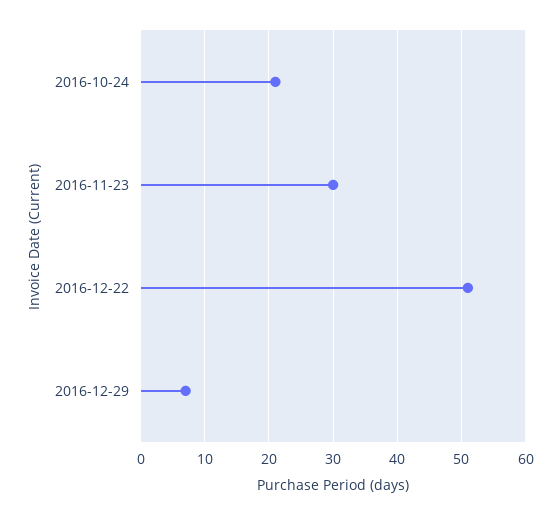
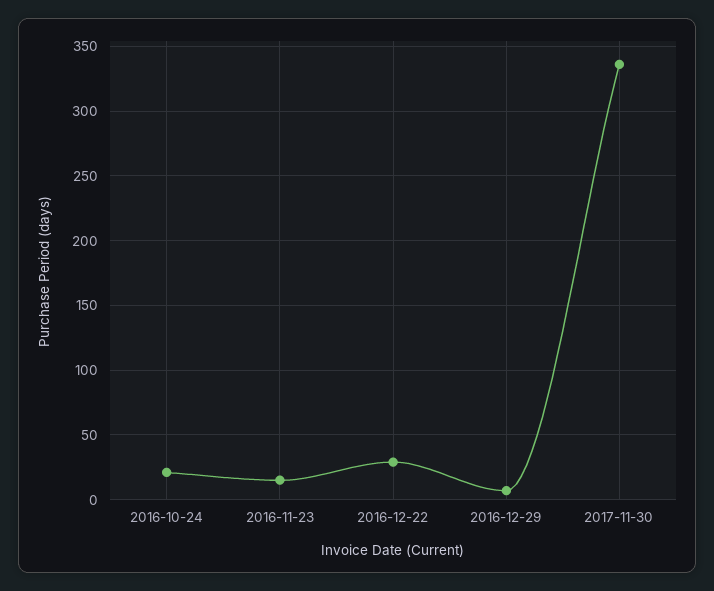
2016-11-23: 30 -> 15
2016-12-22: 51 -> 30
2017-11-30: none -> 335

